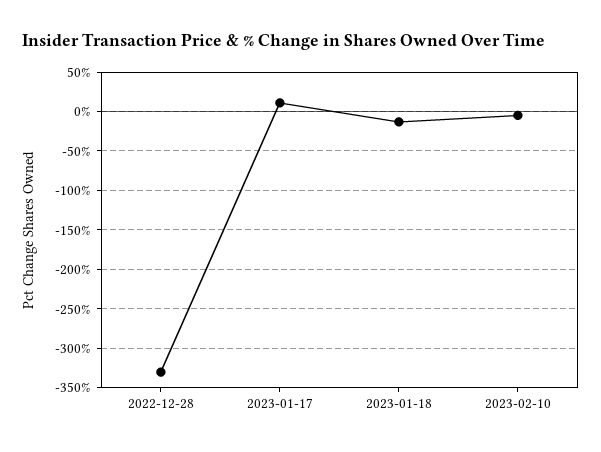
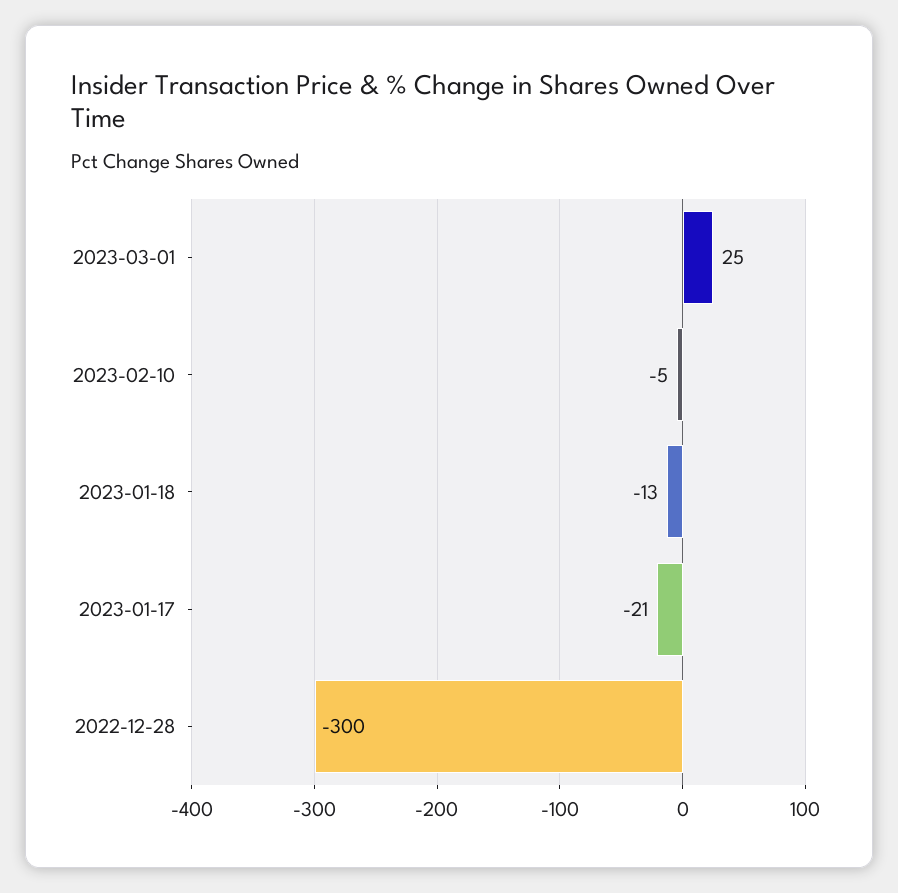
2022-12-28: -330 -> -300
2023-01-17: 10 -> -21
2023-03-01: none -> 25

